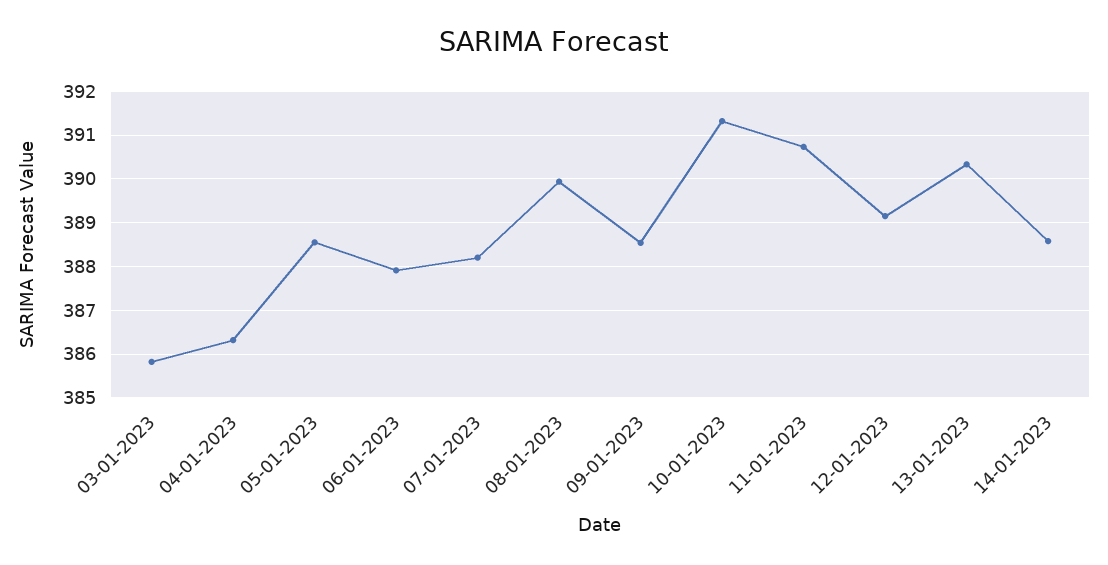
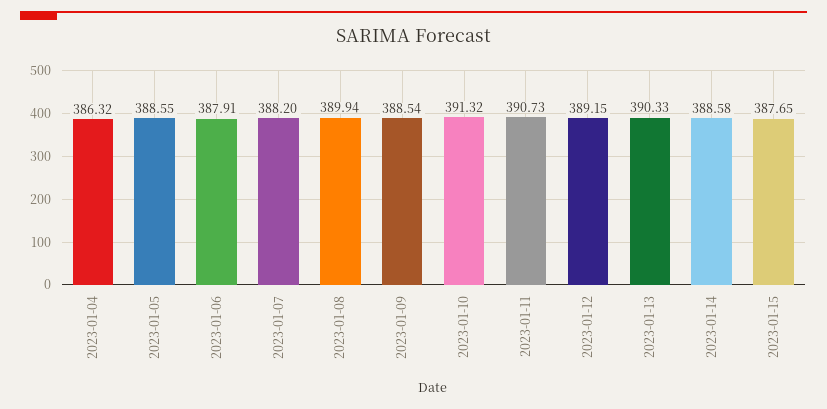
03-01-2023: 385.8 -> none
2023-01-15: none -> 387.65

